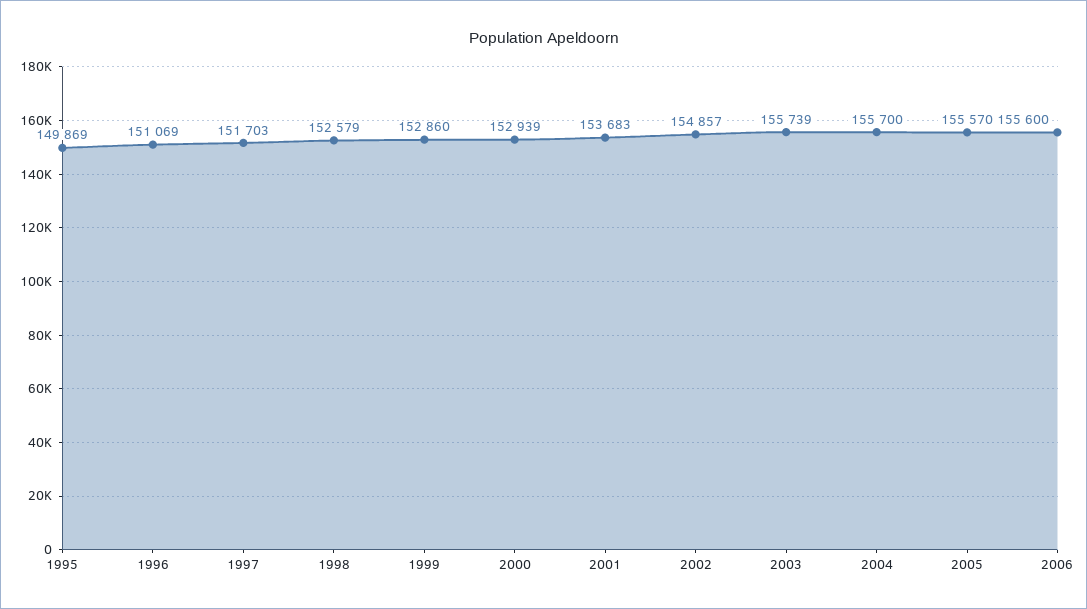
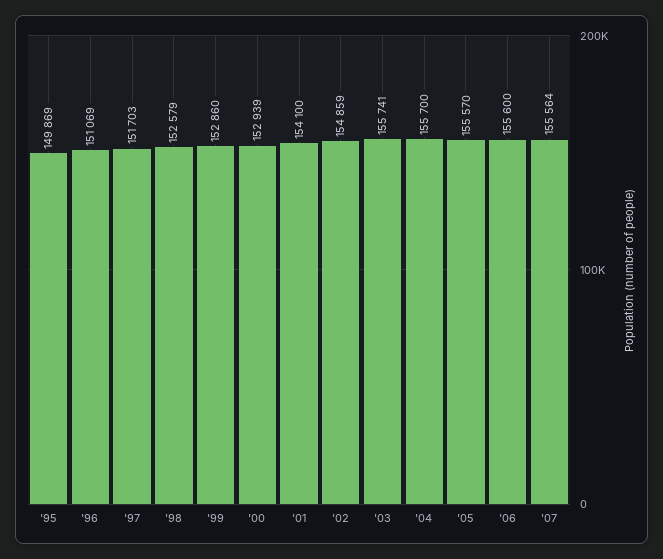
2001: 153683 -> 154100
2002: 154857 -> 154859
2003: 155739 -> 155741
'07: none -> 155564

